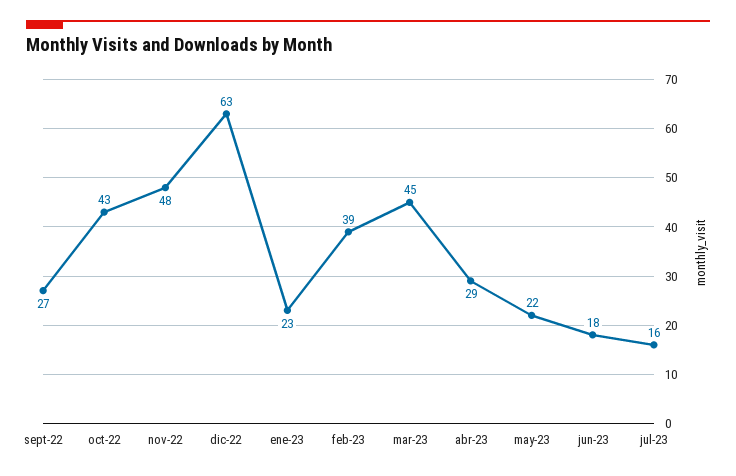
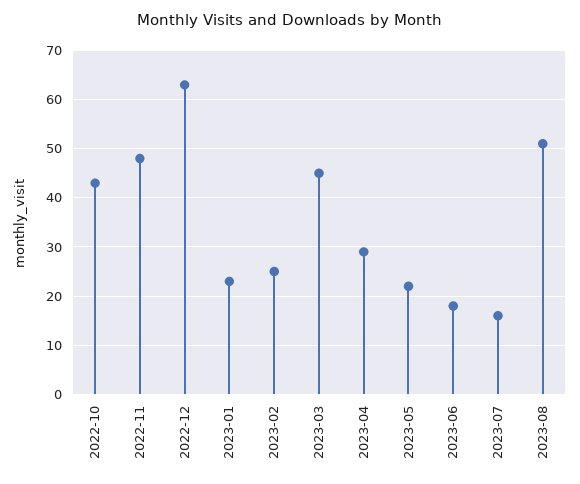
sept-22: 27 -> none
feb-23: 39 -> 25
2023-08: none -> 50

